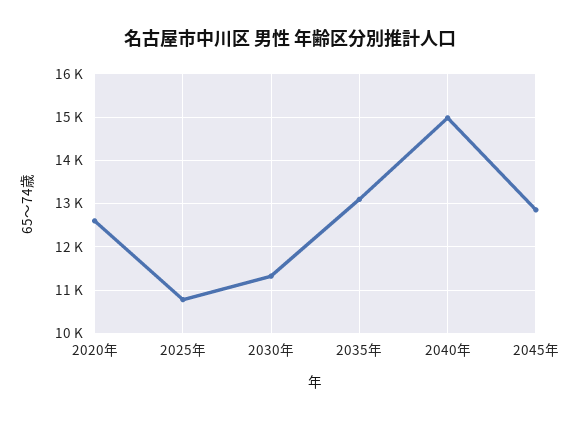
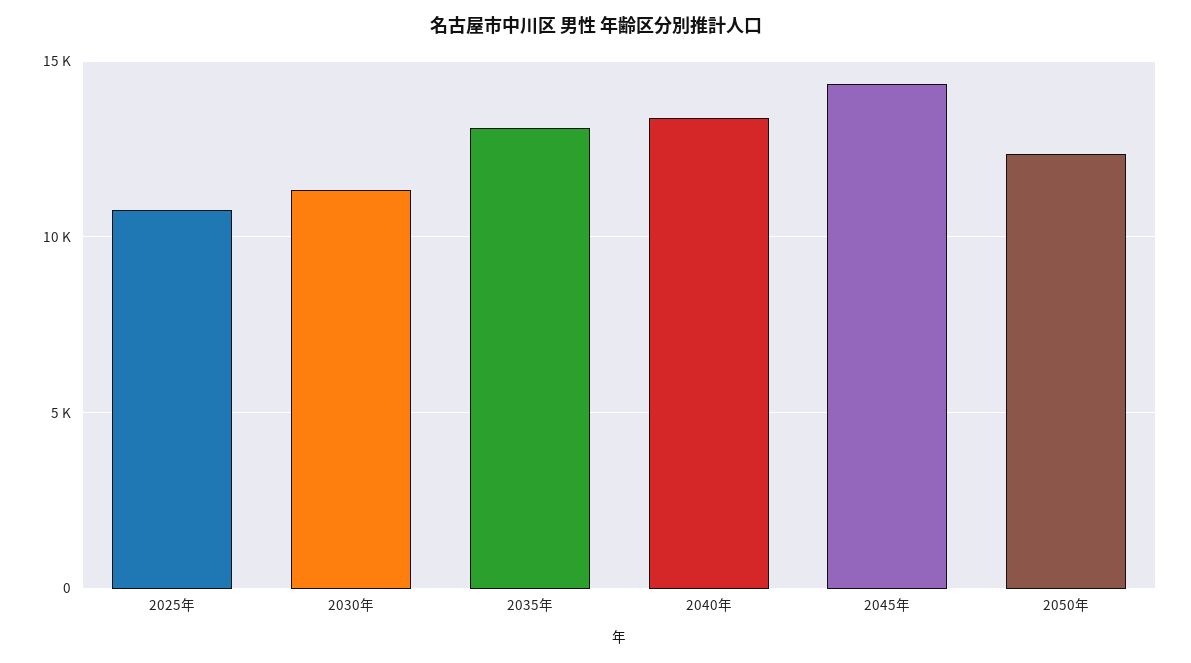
2020年: 12600 -> none
2040年: 15000 -> 13500
2045年: 12800 -> 14500
2050年: none -> 12500

